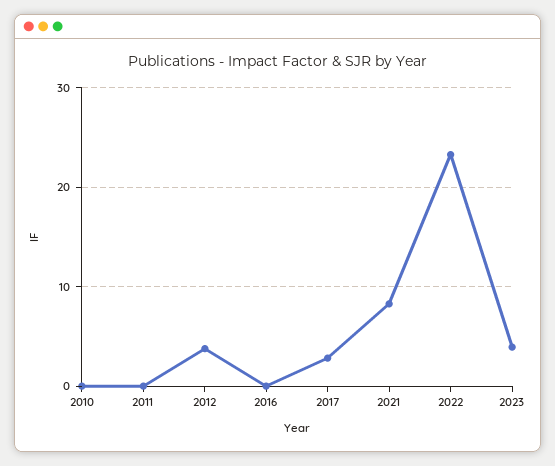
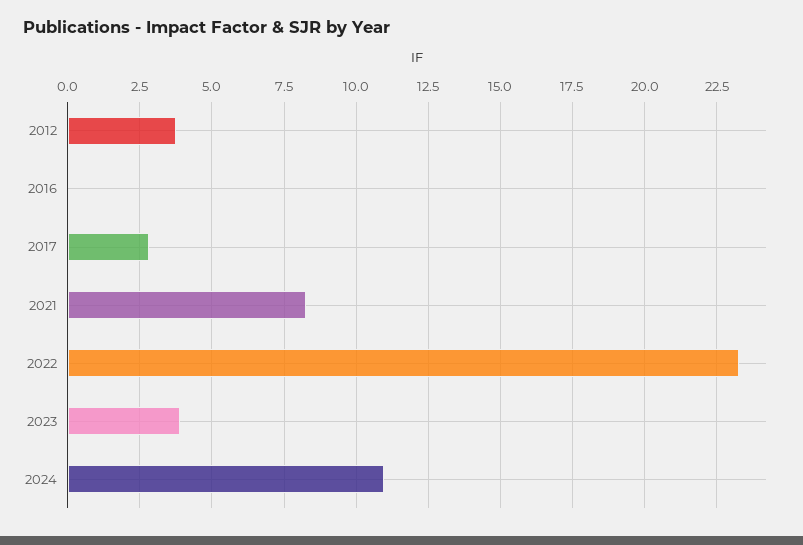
2010: 0 -> none
2011: 0 -> none
2024: none -> 11

